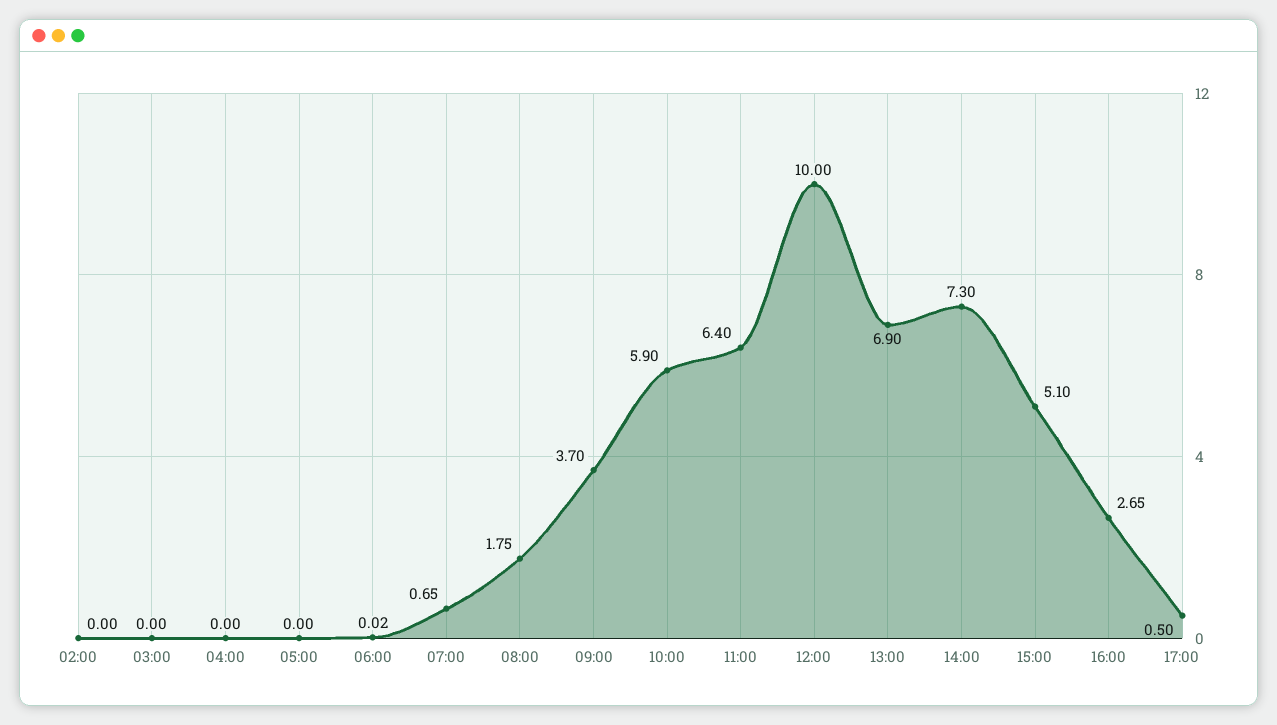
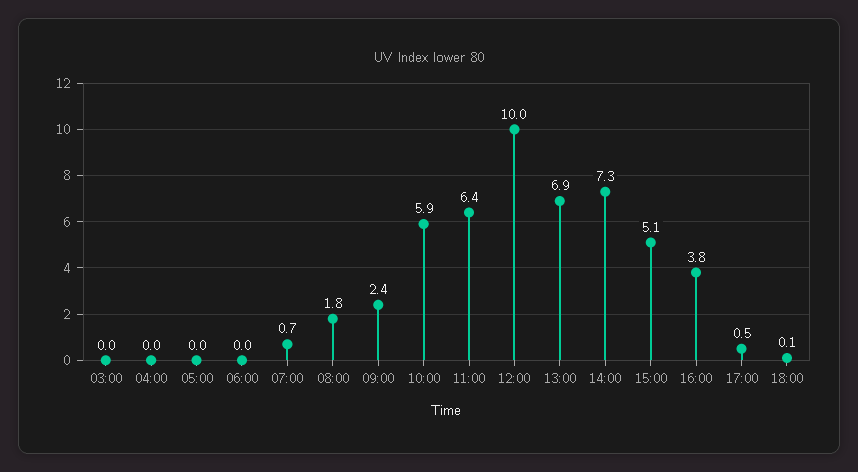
02:00: 0 -> none
09:00: 3.7 -> 2.4
16:00: 2.65 -> 3.8
18:00: none -> 0.1

